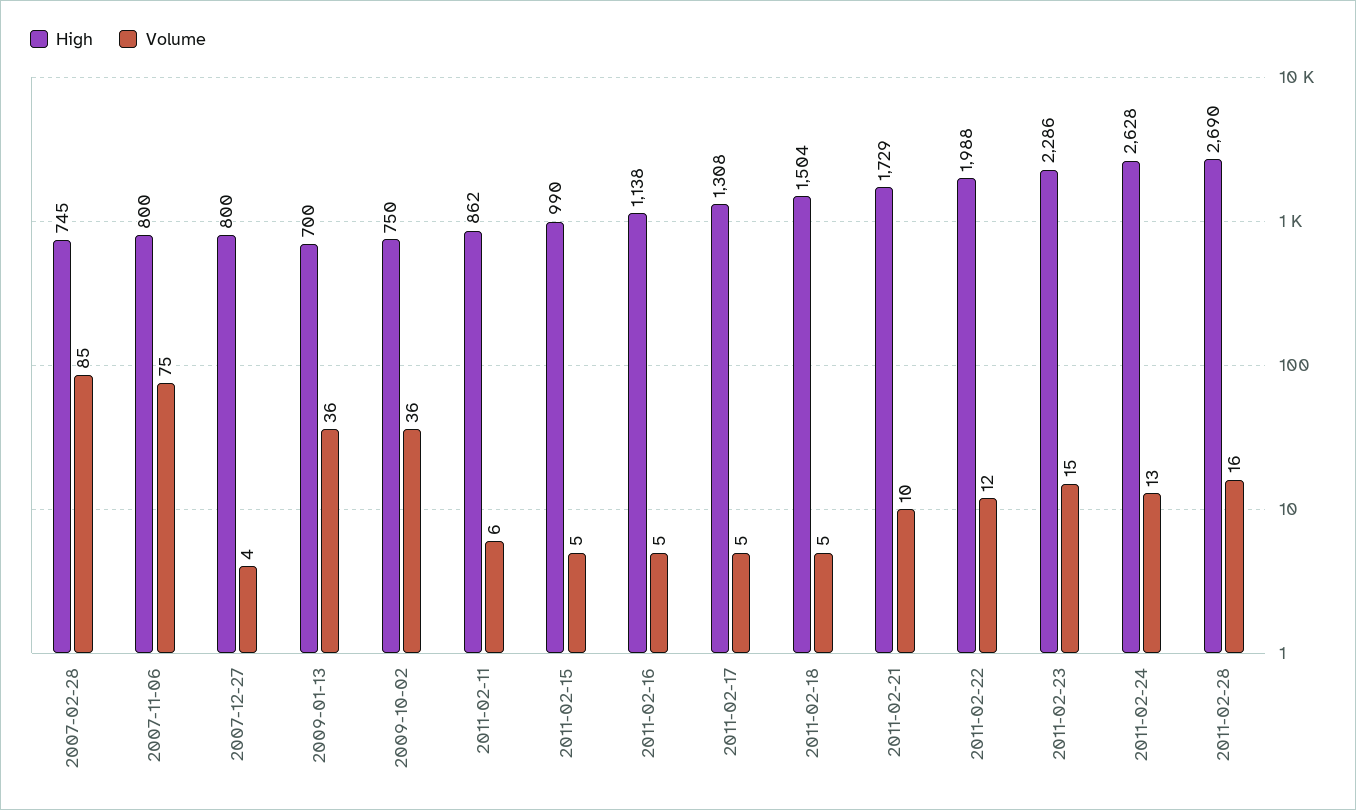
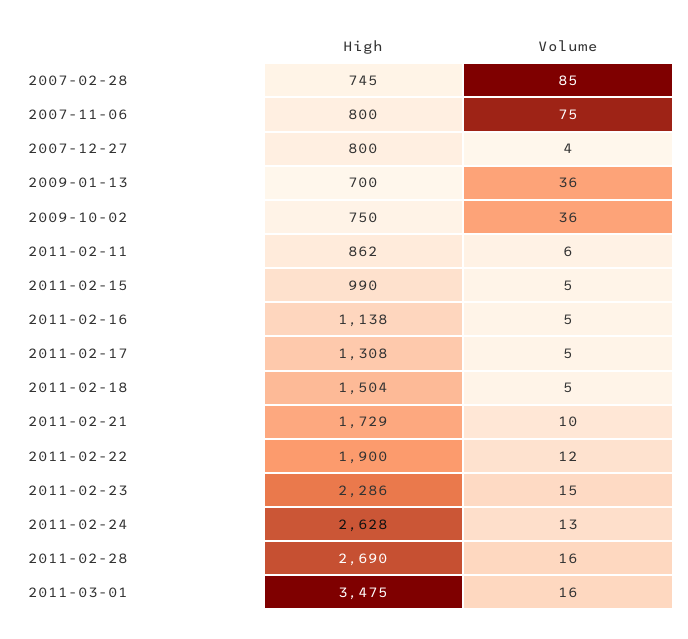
High, 2011-02-22: 1988 -> 1900
High, 2011-03-01: none -> 3475
Volume, 2011-03-01: none -> 16

